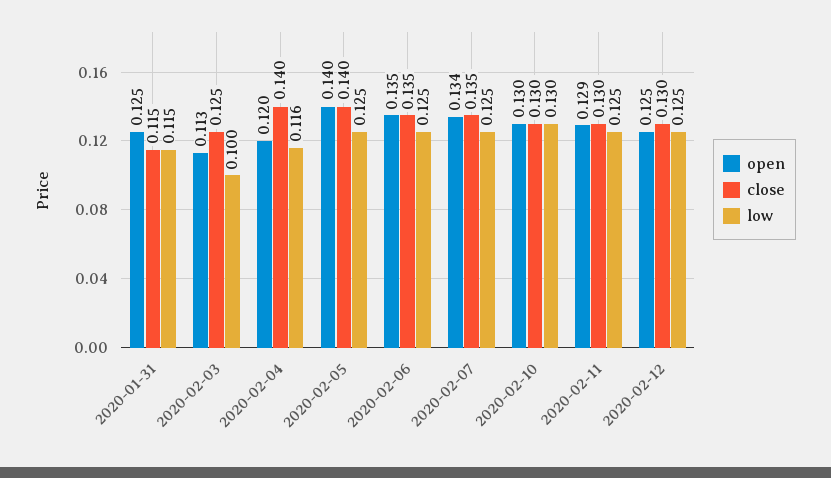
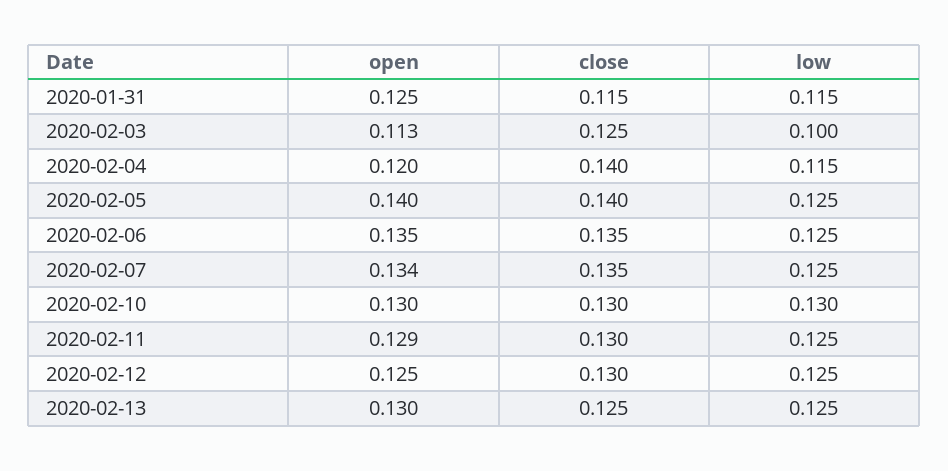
low, 2020-02-04: 0.116 -> 0.115
open, 2020-02-13: none -> 0.13
close, 2020-02-13: none -> 0.125
low, 2020-02-13: none -> 0.125

